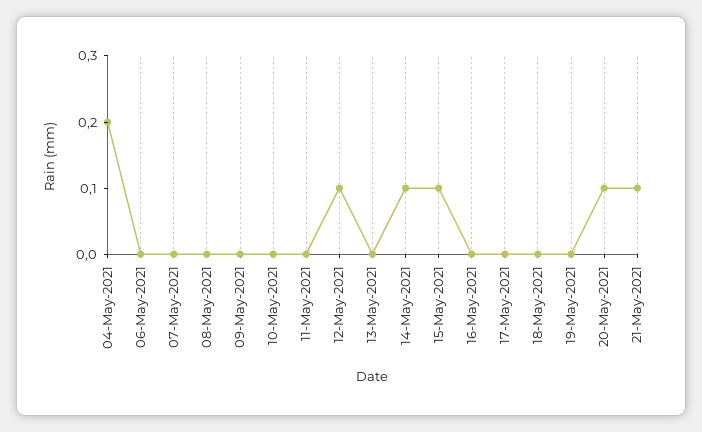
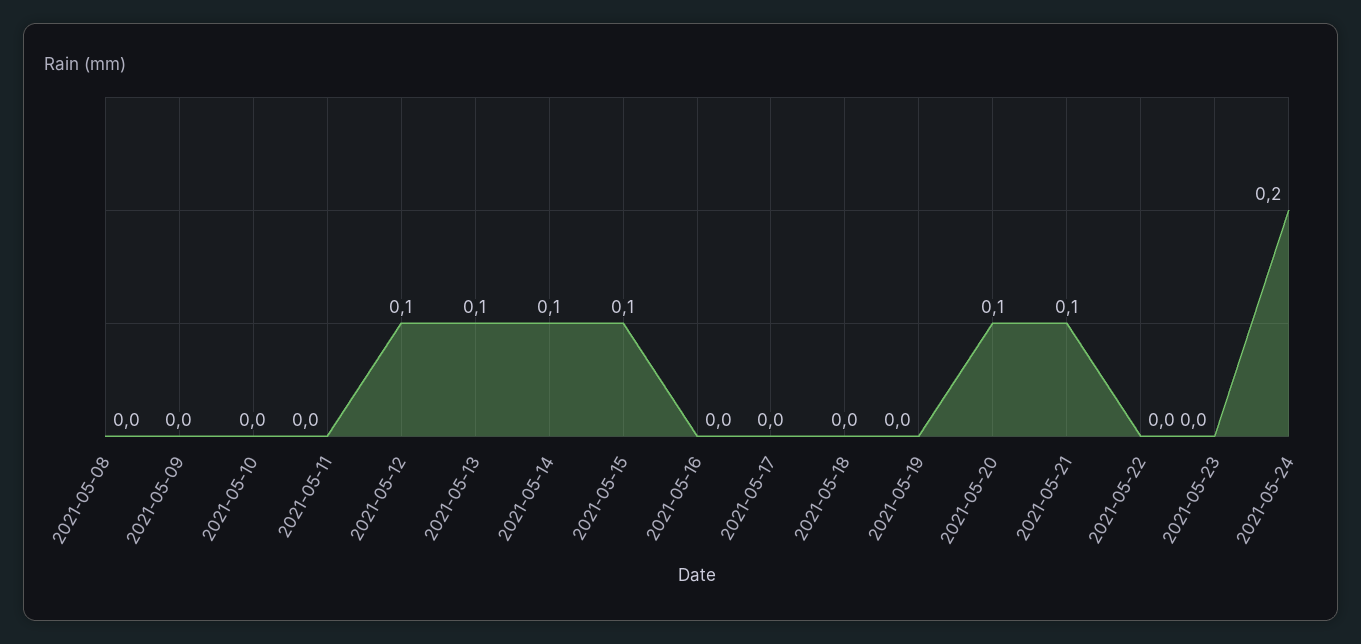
04-May-2021: 0.2 -> none
06-May-2021: 0 -> none
07-May-2021: 0 -> none
13-May-2021: 0 -> 0.1
2021-05-22: none -> 0
2021-05-23: none -> 0
2021-05-24: none -> 0.2

